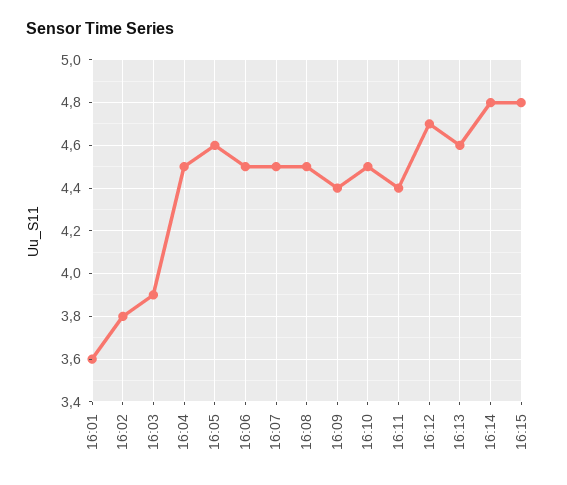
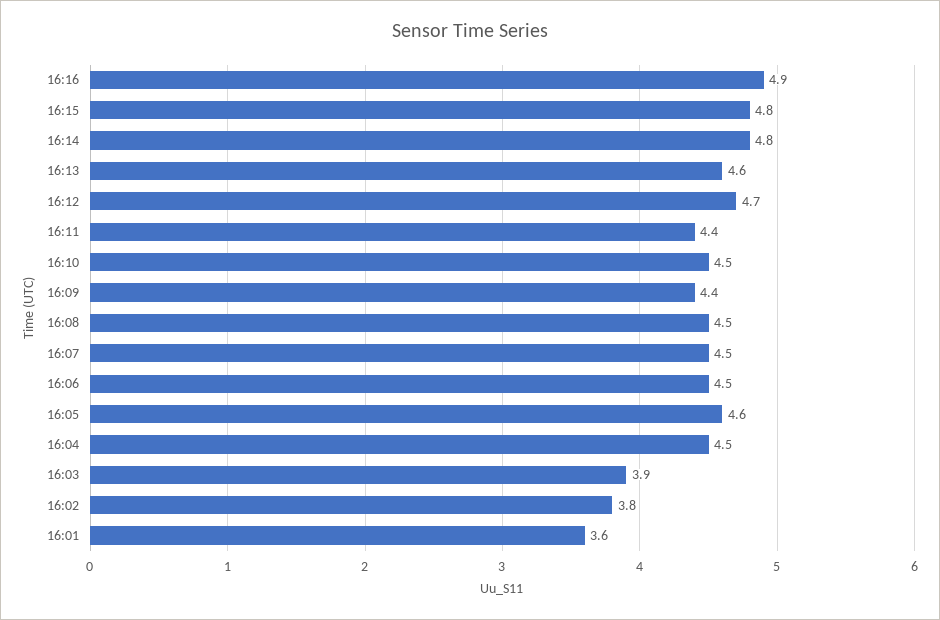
16:16: none -> 4.9

